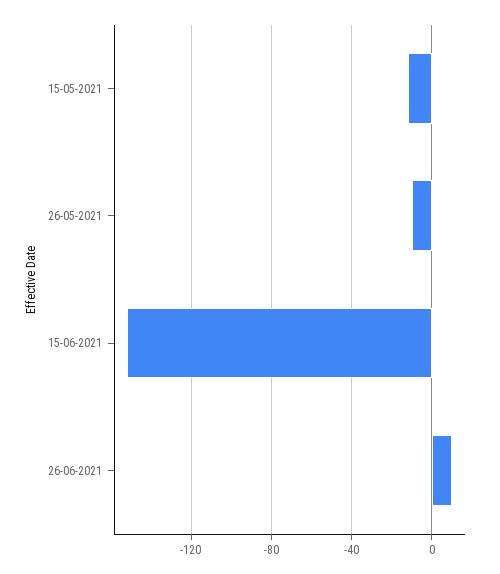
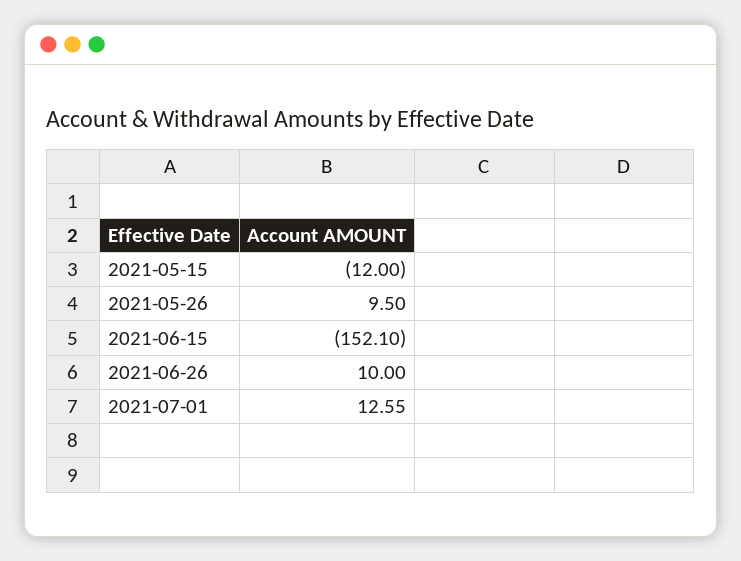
26-05-2021: -10 -> 9.5
2021-07-01: none -> 12.55

